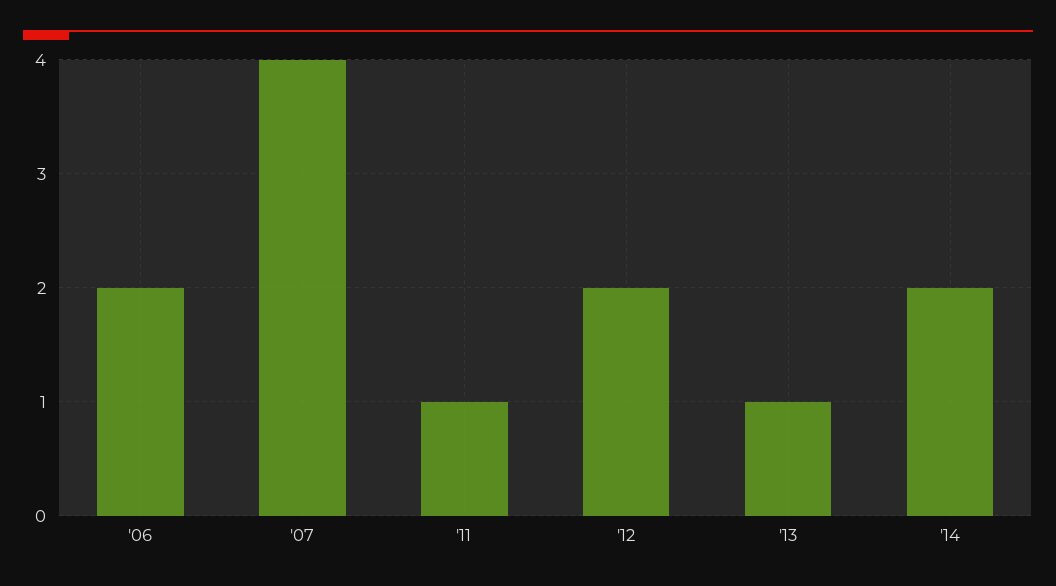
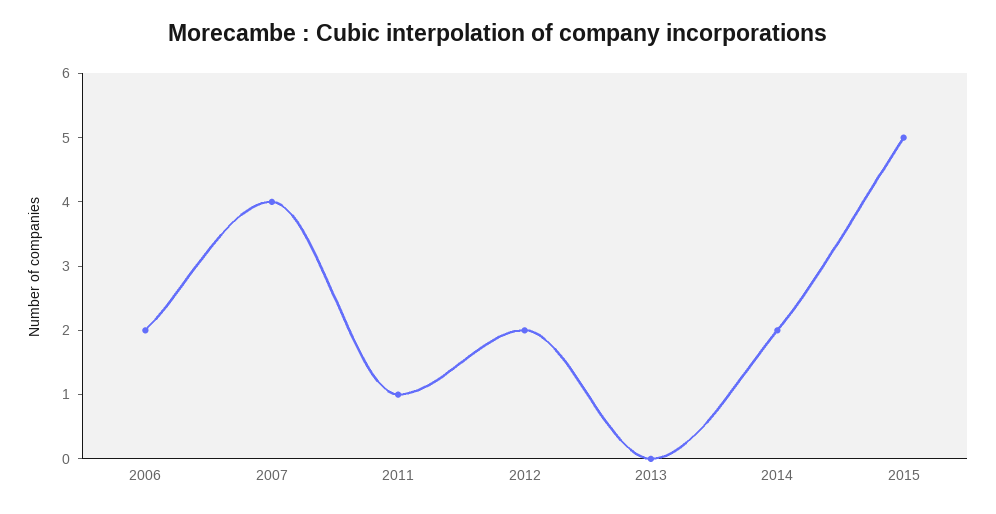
'13: 1 -> 0
2015: none -> 5

